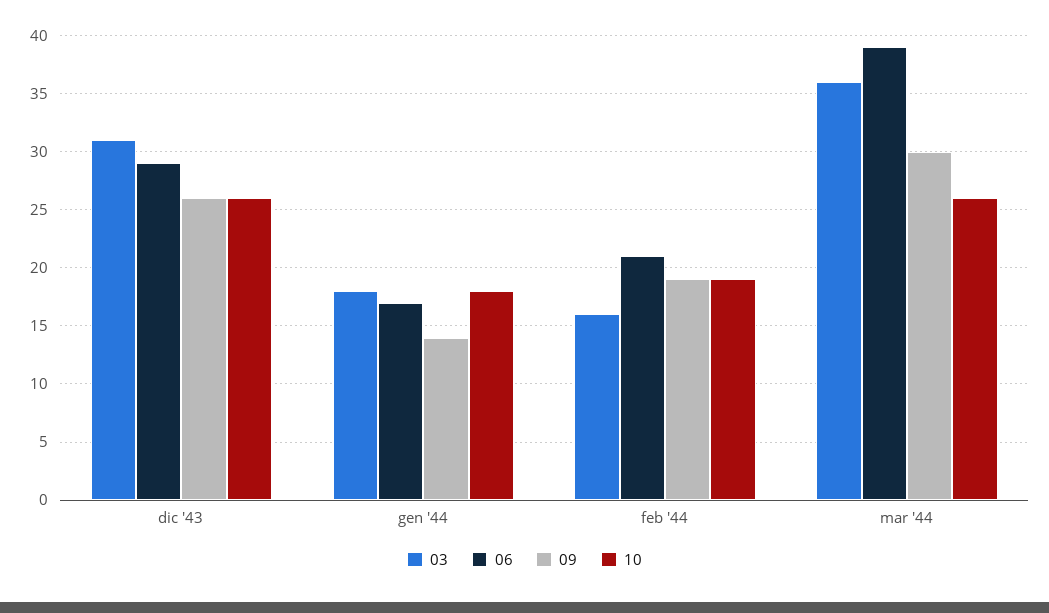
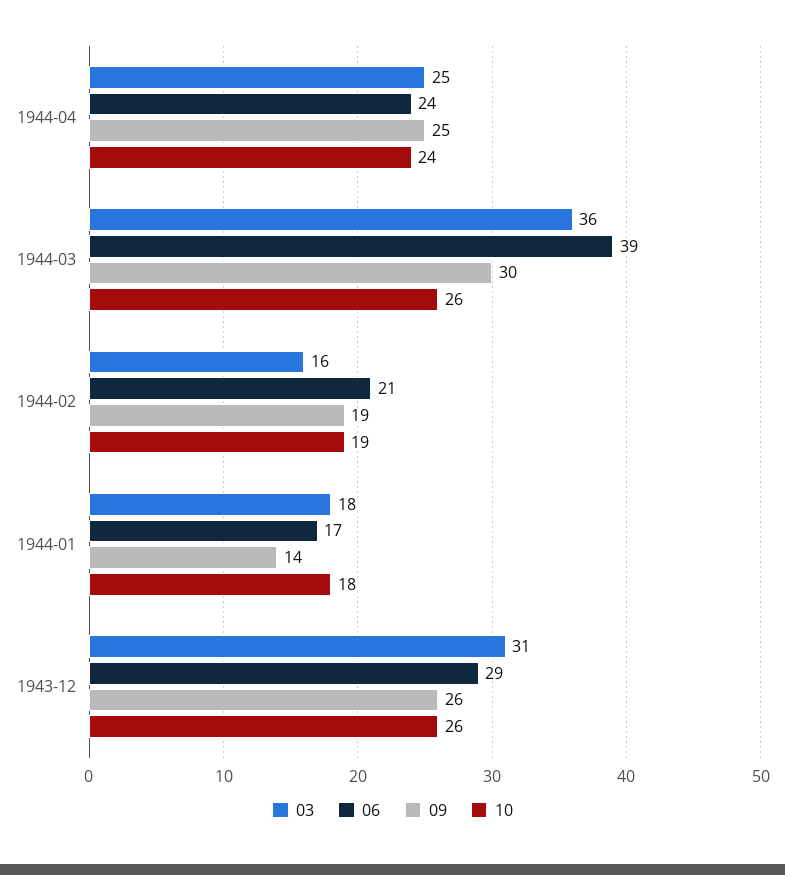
03, 1944-04: none -> 25
06, 1944-04: none -> 24
09, 1944-04: none -> 25
10, 1944-04: none -> 24

